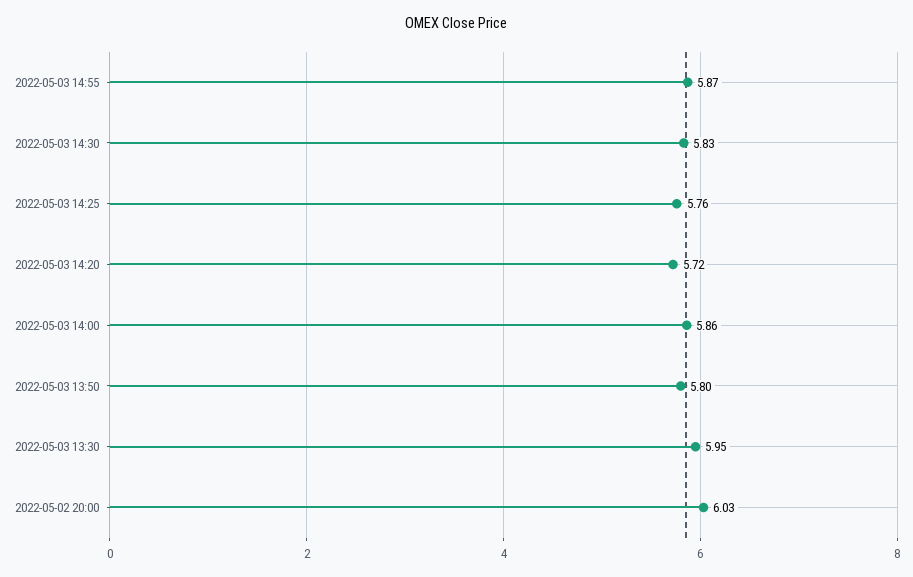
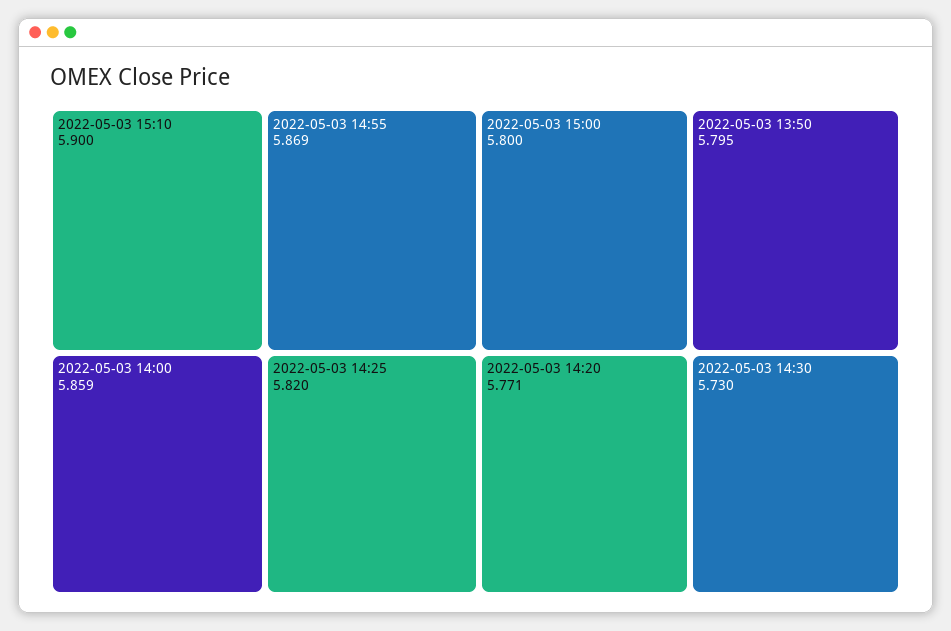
2022-05-03 14:30: 5.83 -> 5.73
2022-05-03 14:25: 5.76 -> 5.82
2022-05-03 14:20: 5.72 -> 5.771
2022-05-03 13:30: 5.95 -> none
2022-05-02 20:00: 6.03 -> none
2022-05-03 15:10: none -> 5.9
2022-05-03 15:00: none -> 5.8

